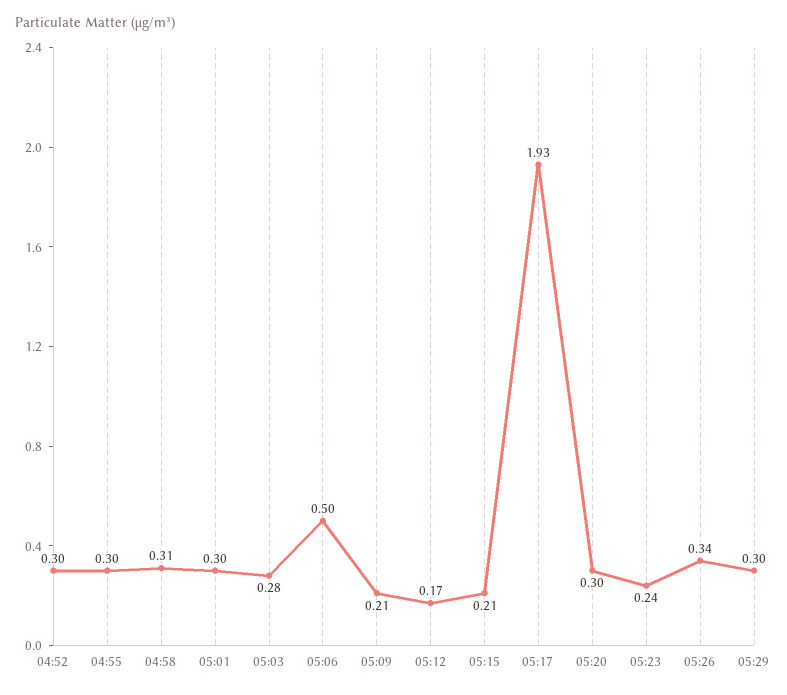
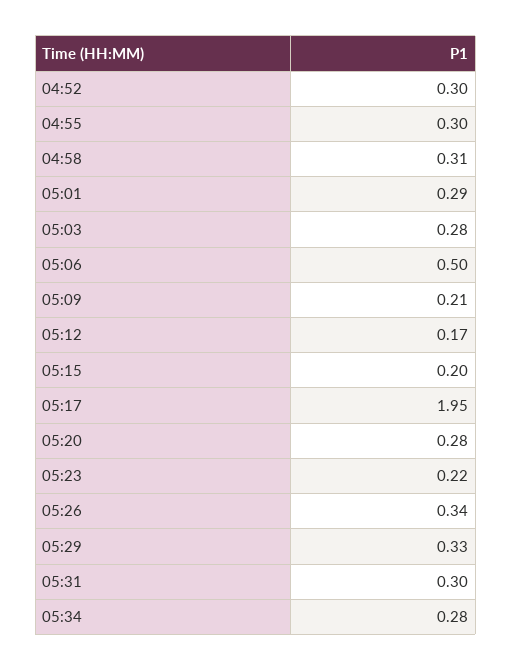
05:01: 0.3 -> 0.29
05:15: 0.21 -> 0.2
05:17: 1.93 -> 1.95
05:20: 0.3 -> 0.28
05:23: 0.24 -> 0.22
05:29: 0.3 -> 0.33
05:31: none -> 0.3
05:34: none -> 0.28

